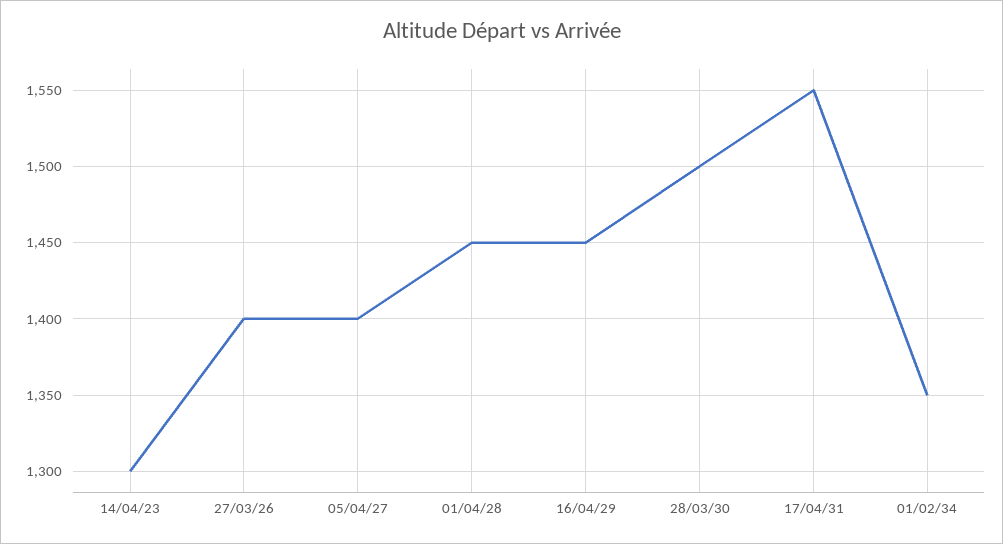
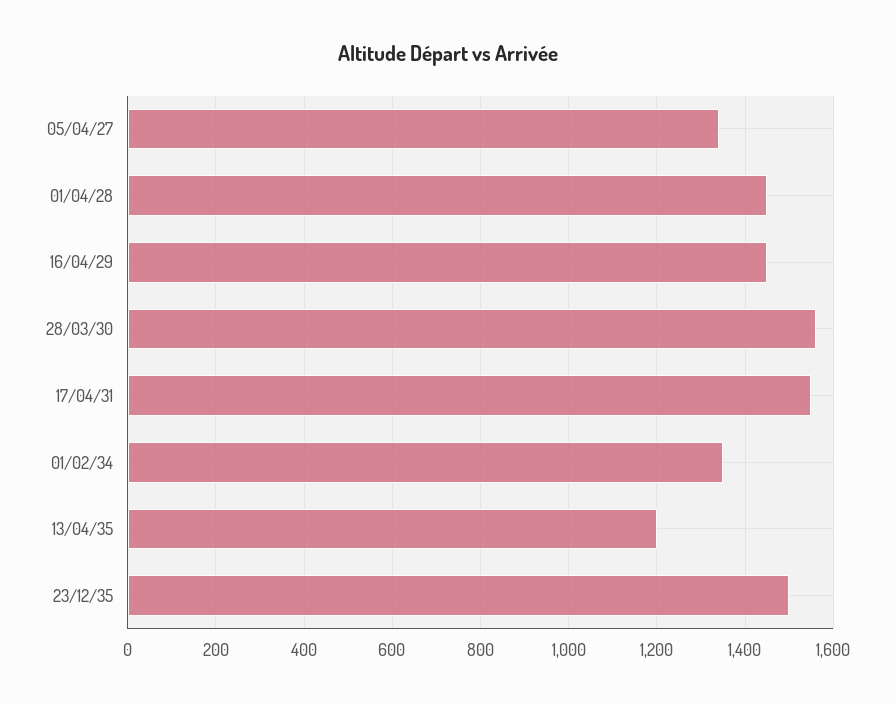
14/04/23: 1300 -> none
27/03/26: 1400 -> none
05/04/27: 1400 -> 1340
28/03/30: 1500 -> 1560
13/04/35: none -> 1200
23/12/35: none -> 1500

